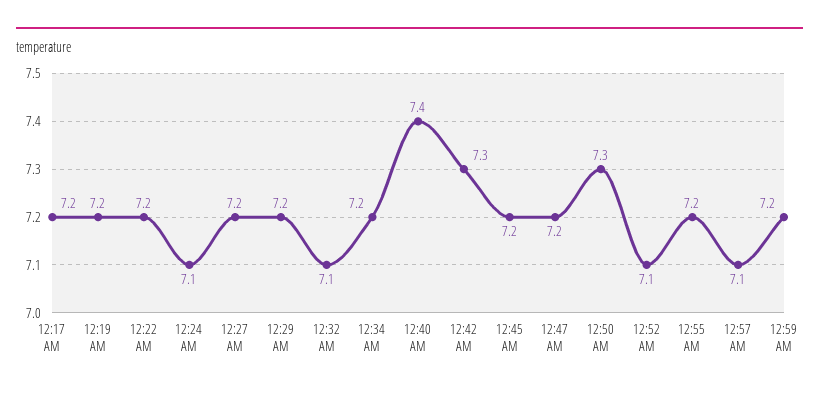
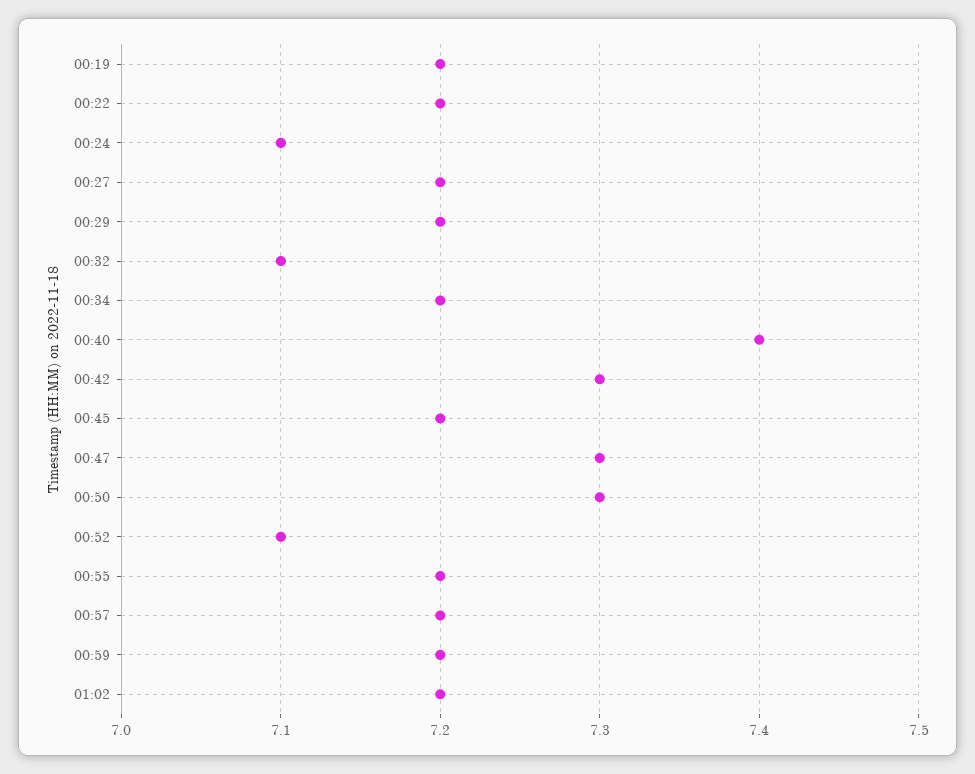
12:17 AM: 7.2 -> none
12:47 AM: 7.2 -> 7.3
12:57 AM: 7.1 -> 7.2
01:02: none -> 7.2

